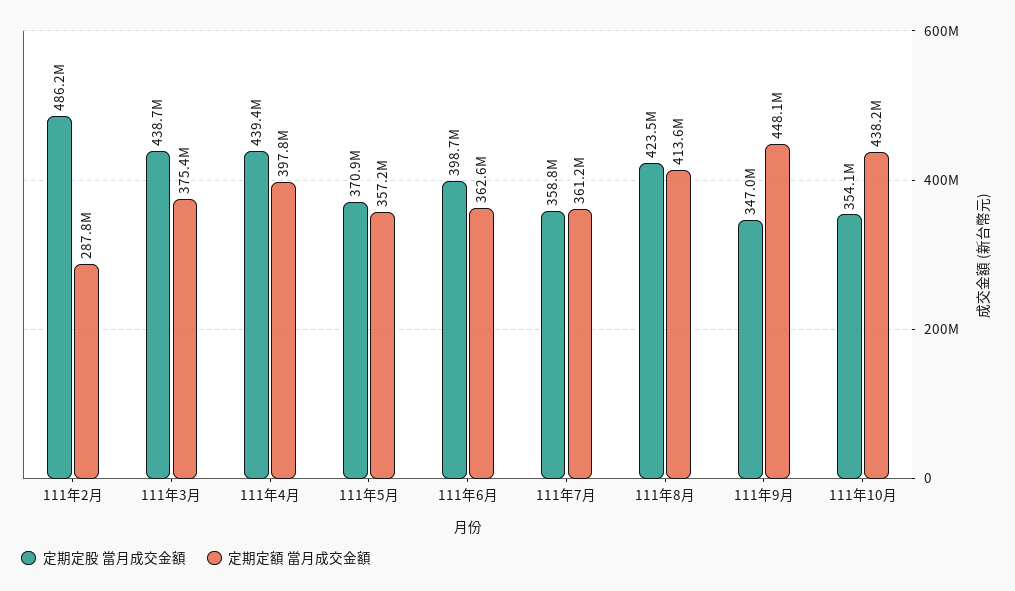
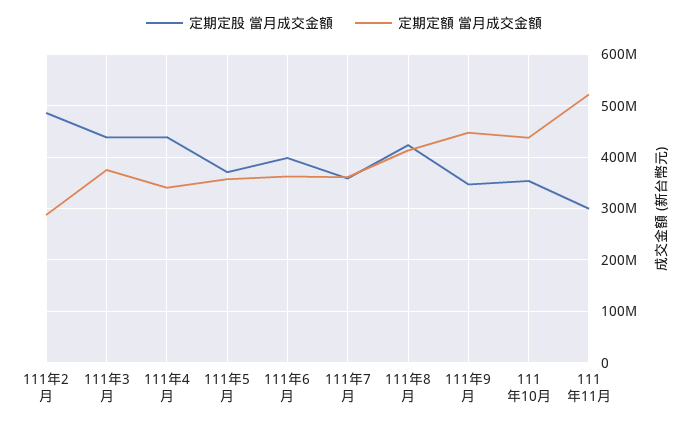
定期定額 當月成交金額, 111年4月: 397800000 -> 340000000
定期定股 當月成交金額, 111年11月: none -> 300000000
定期定額 當月成交金額, 111年11月: none -> 520000000

